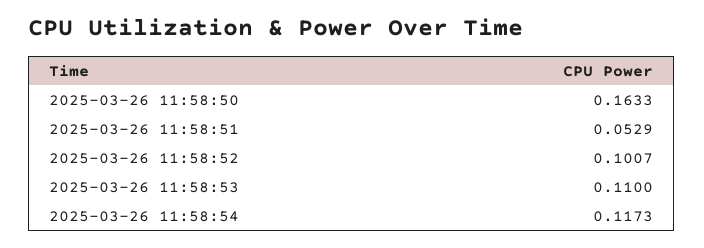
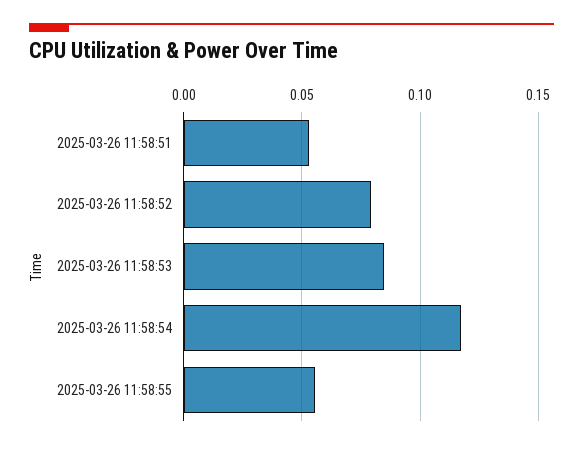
2025-03-26 11:58:50: 0.1633 -> none
2025-03-26 11:58:52: 0.1007 -> 0.08
2025-03-26 11:58:53: 0.11 -> 0.085
2025-03-26 11:58:55: none -> 0.055

